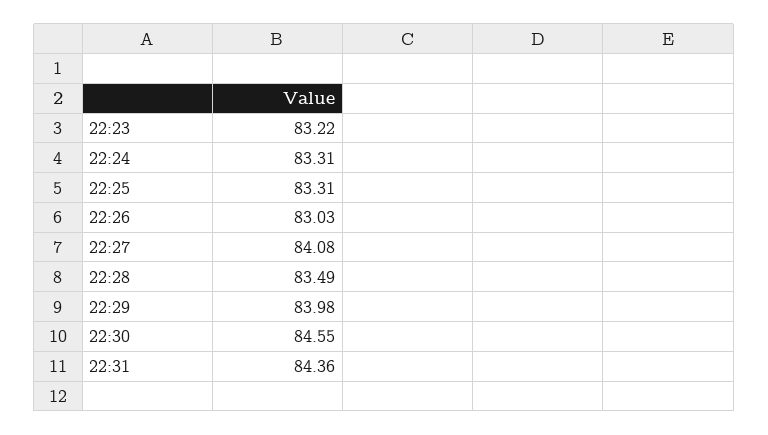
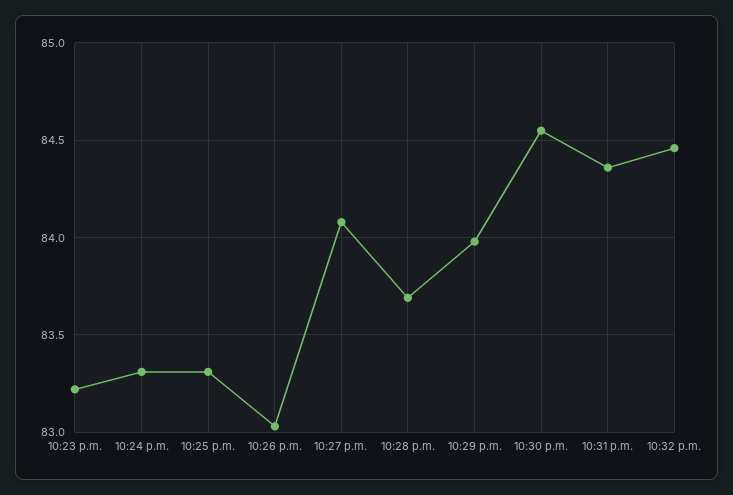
22:28: 83.49 -> 83.7
10:32 p.m.: none -> 84.45

